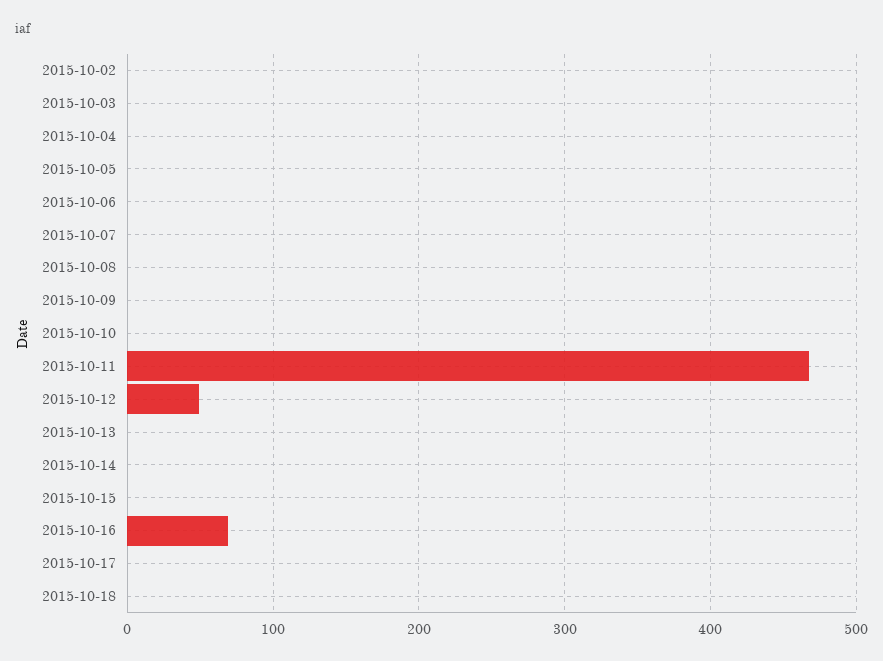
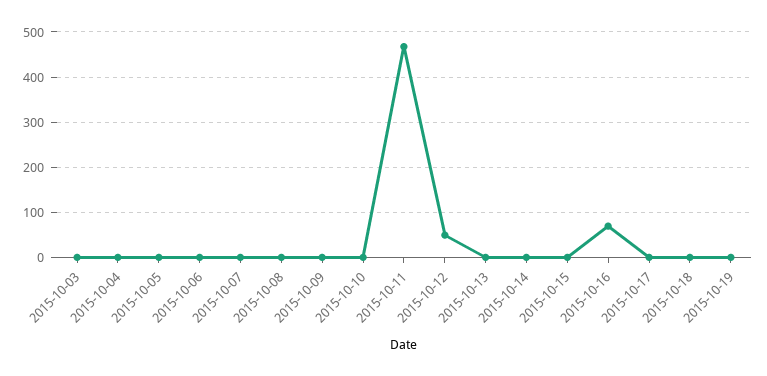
2015-10-02: 0 -> none
2015-10-19: none -> 0

